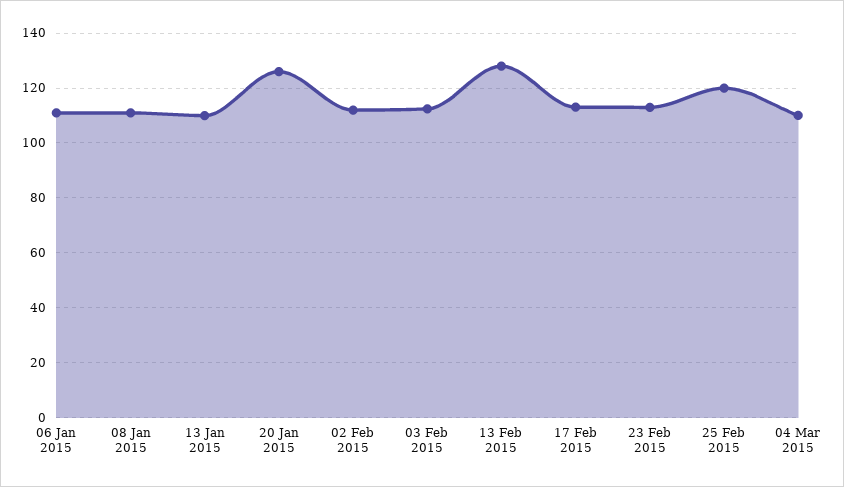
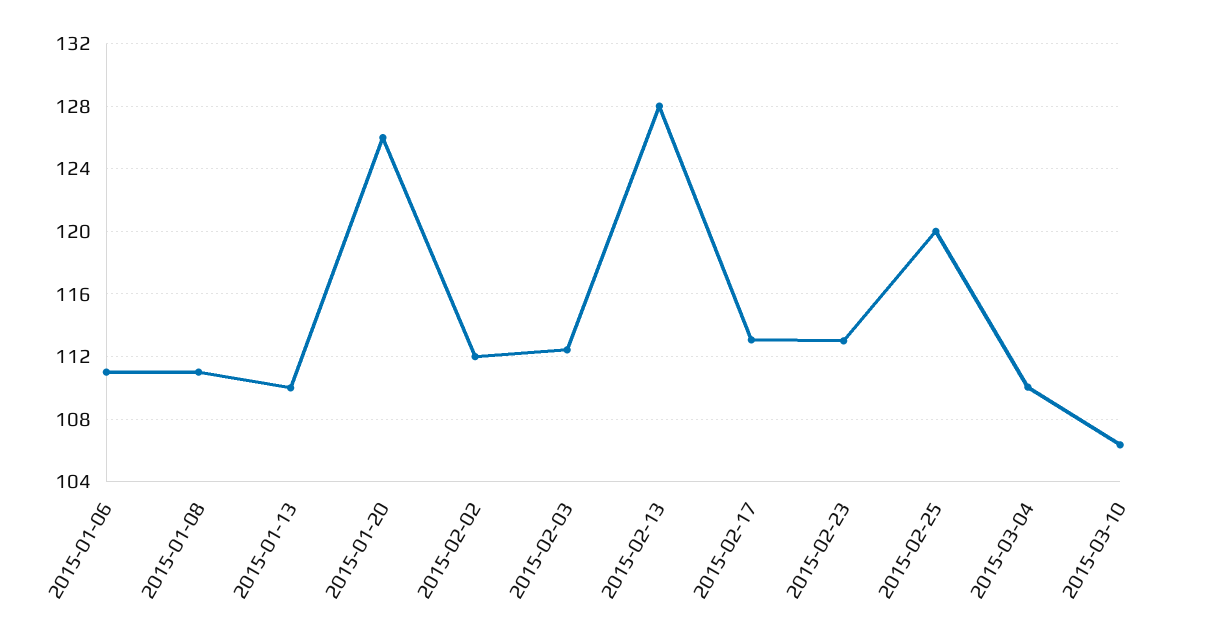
2015-03-10: none -> 106.5

